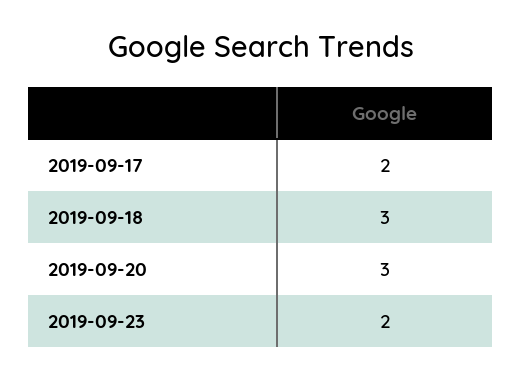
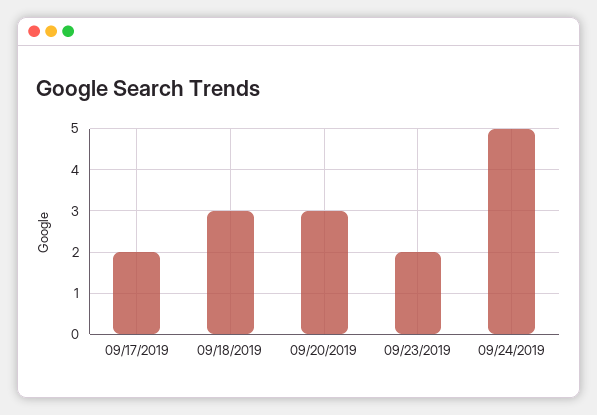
09/24/2019: none -> 5

